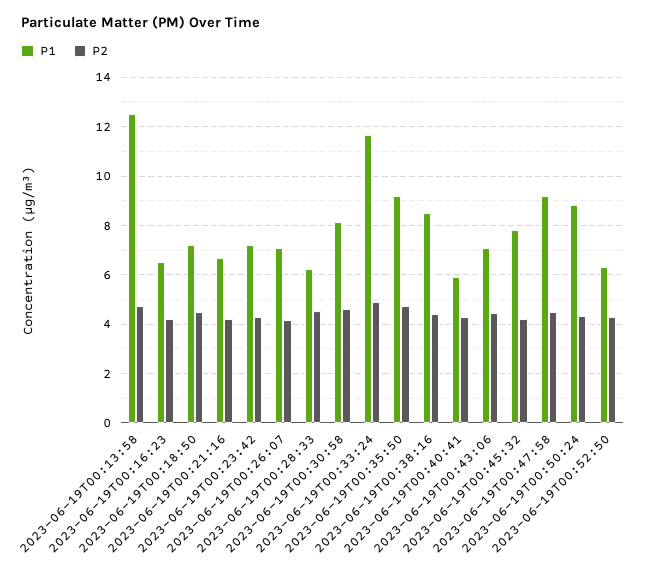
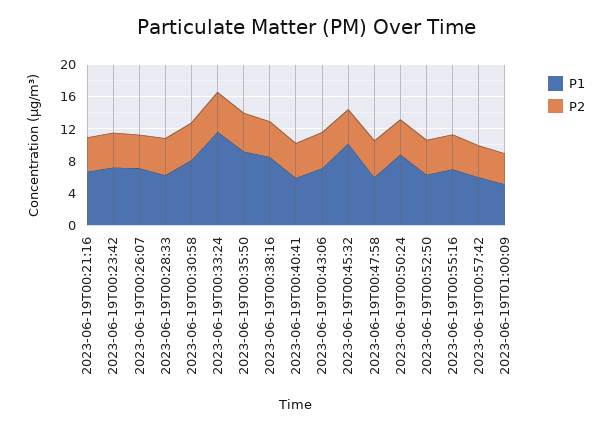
P1, 2023-06-19T00:13:58: 12.5 -> none
P2, 2023-06-19T00:13:58: 4.75 -> none
P1, 2023-06-19T00:16:23: 6.5 -> none
P2, 2023-06-19T00:16:23: 4.25 -> none
P1, 2023-06-19T00:18:50: 7.25 -> none
P2, 2023-06-19T00:18:50: 4.5 -> none
P1, 2023-06-19T00:45:32: 7.75 -> 10
P1, 2023-06-19T00:47:58: 9.25 -> 6
P1, 2023-06-19T00:55:16: none -> 7
P2, 2023-06-19T00:55:16: none -> 4
P1, 2023-06-19T00:57:42: none -> 6
P2, 2023-06-19T00:57:42: none -> 4
P1, 2023-06-19T01:00:09: none -> 5
P2, 2023-06-19T01:00:09: none -> 4

